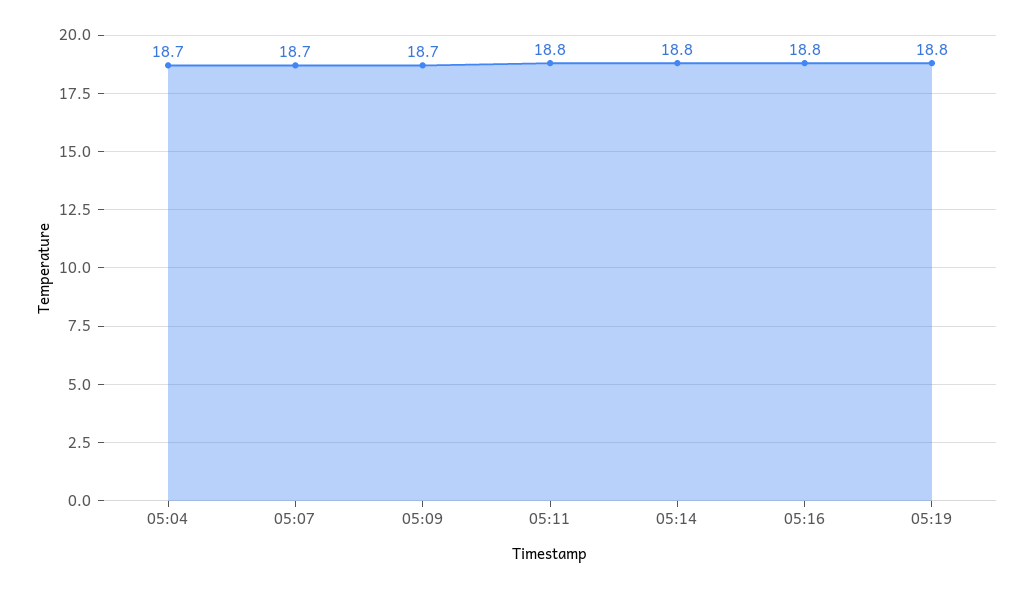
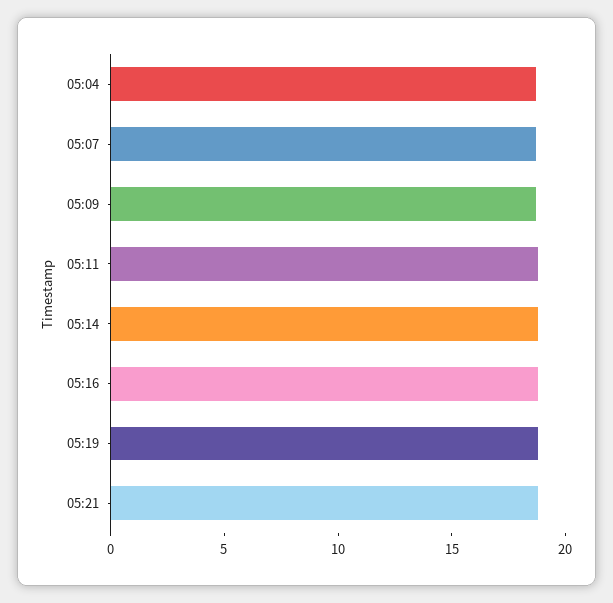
05:21: none -> 19

